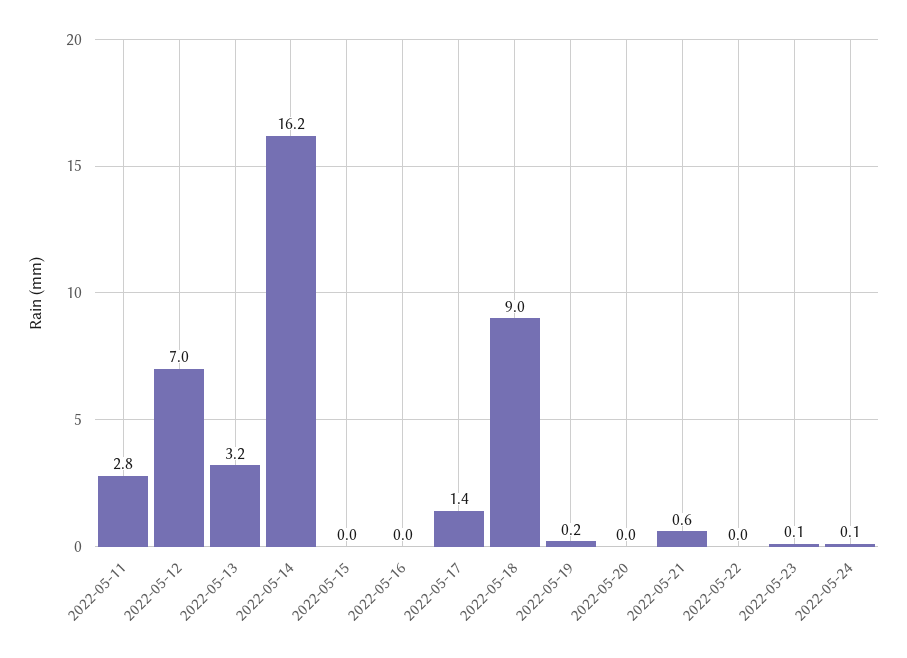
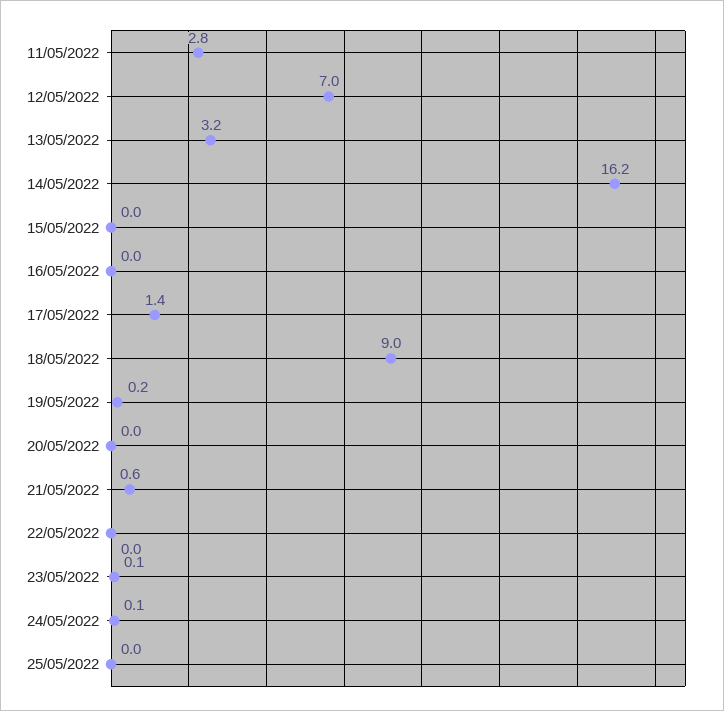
25/05/2022: none -> 0

